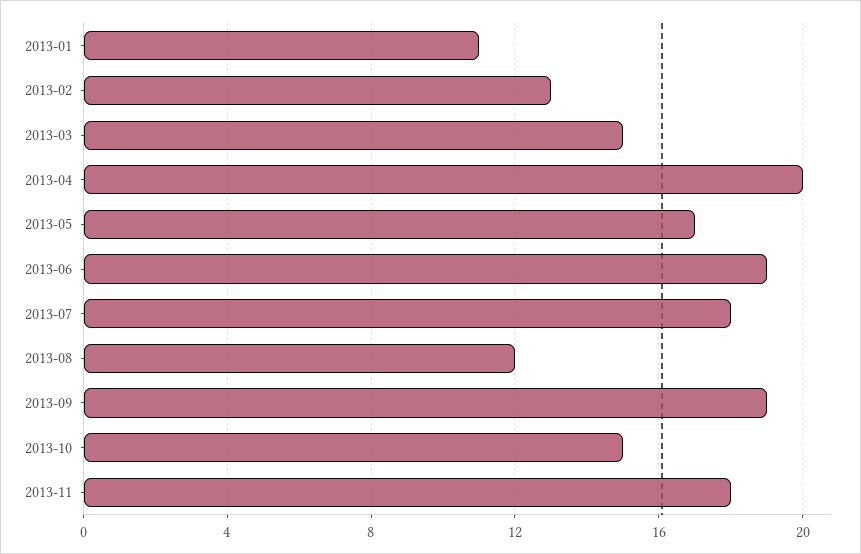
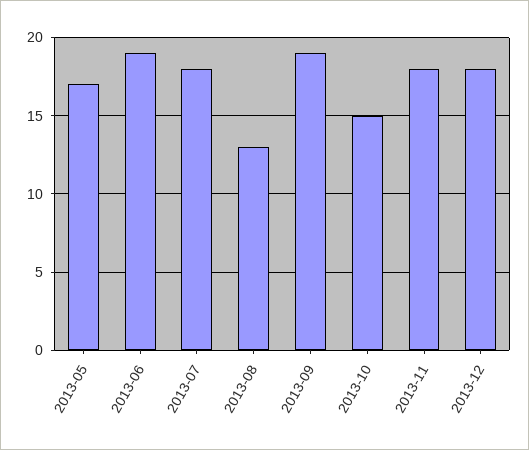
2013-01: 11 -> none
2013-02: 13 -> none
2013-03: 15 -> none
2013-04: 20 -> none
2013-08: 12 -> 13
2013-12: none -> 18

